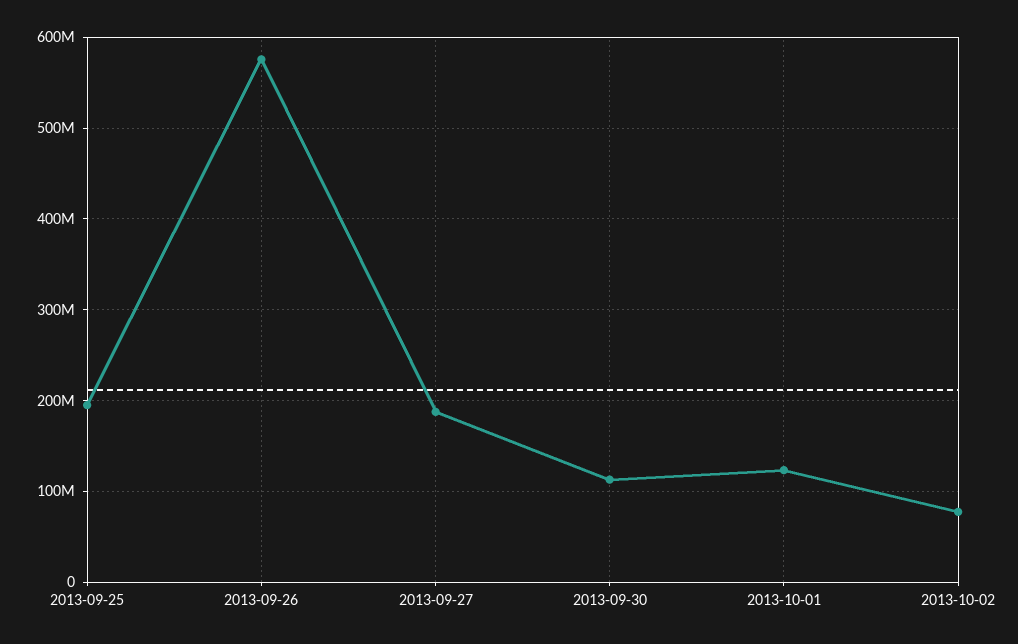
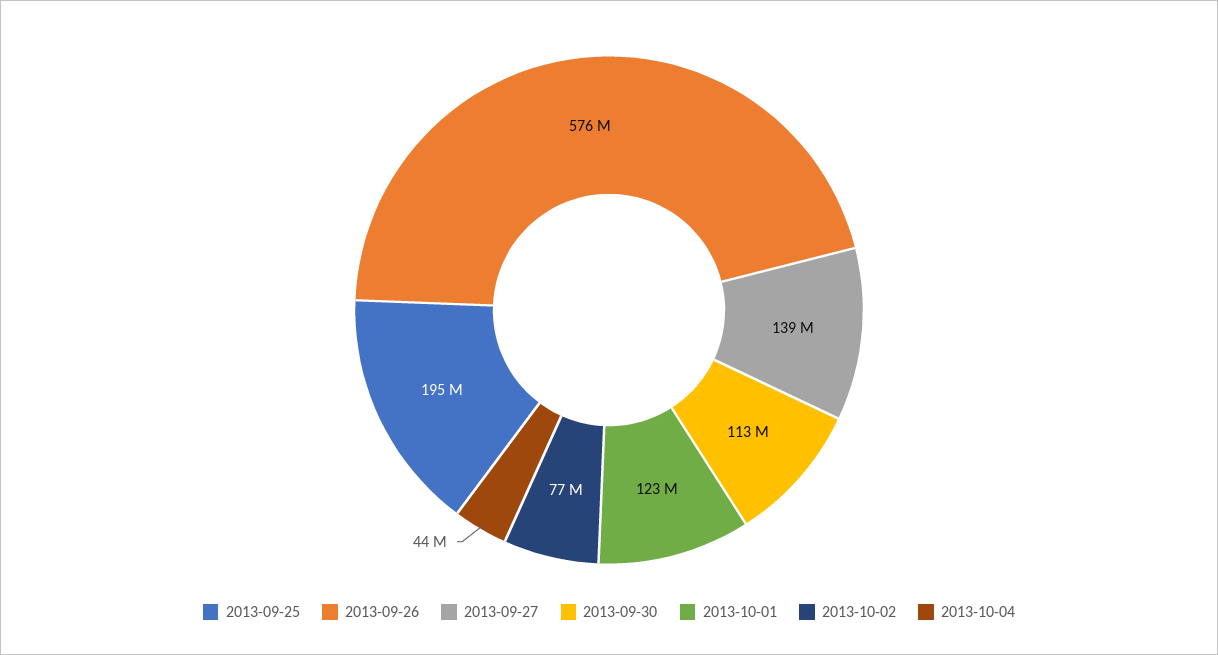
2013-09-27: 190000000 -> 139000000
2013-10-04: none -> 44000000

